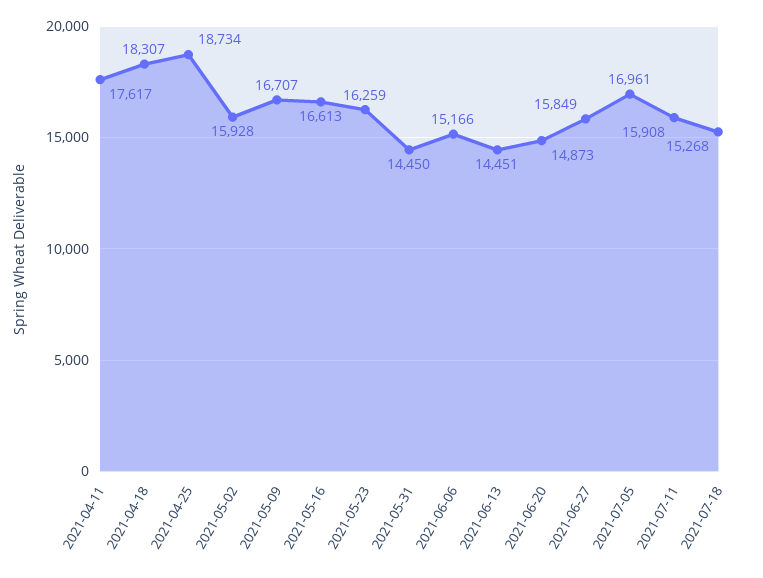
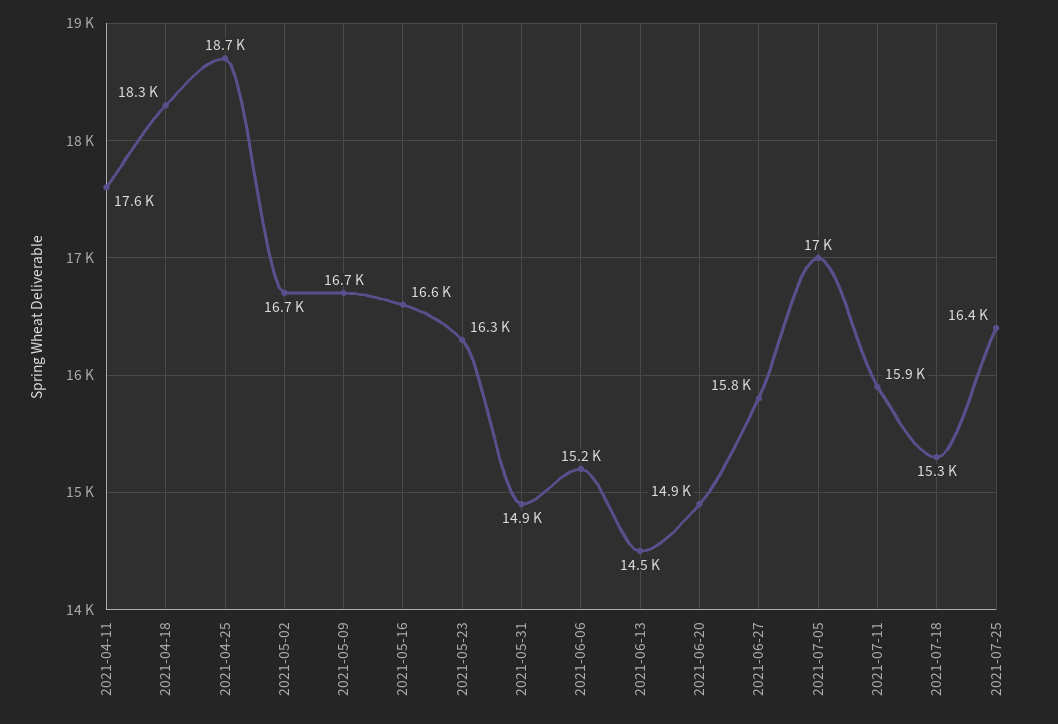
2021-05-02: 15928 -> 16700
2021-05-31: 14450 -> 14900
2021-07-25: none -> 16400

